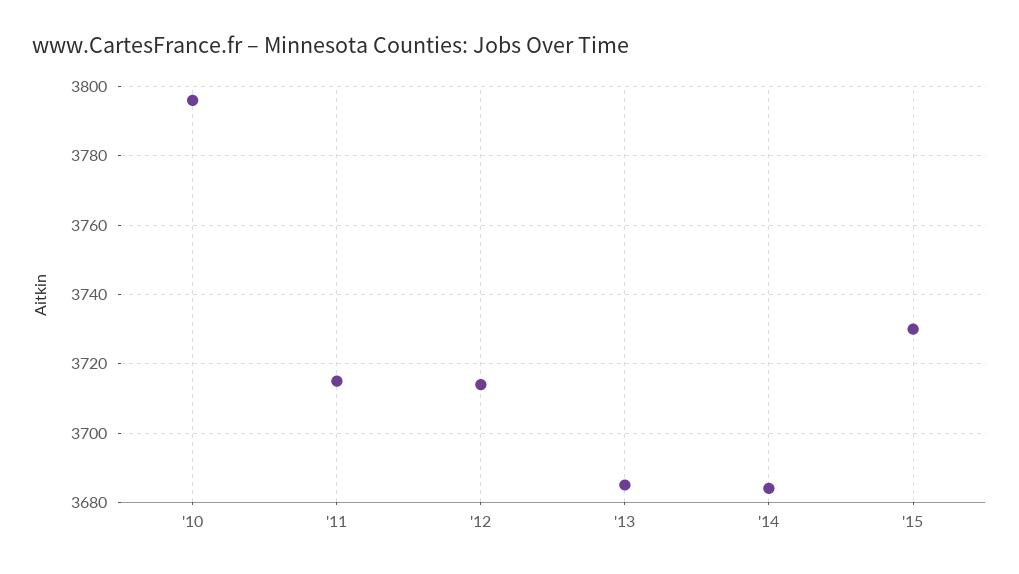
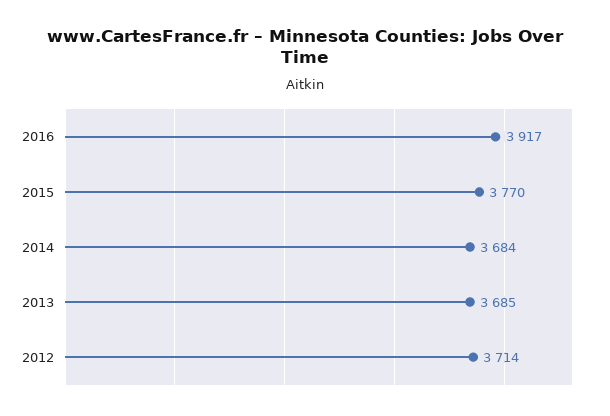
'10: 3795 -> none
'11: 3715 -> none
'15: 3730 -> 3770
2016: none -> 3917

